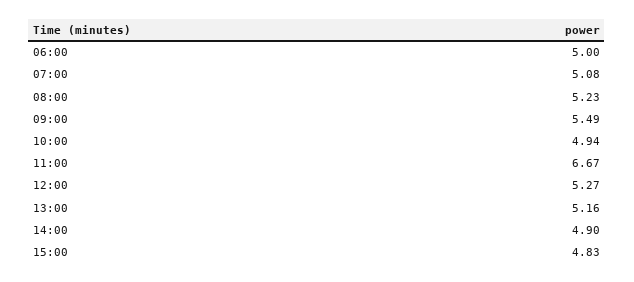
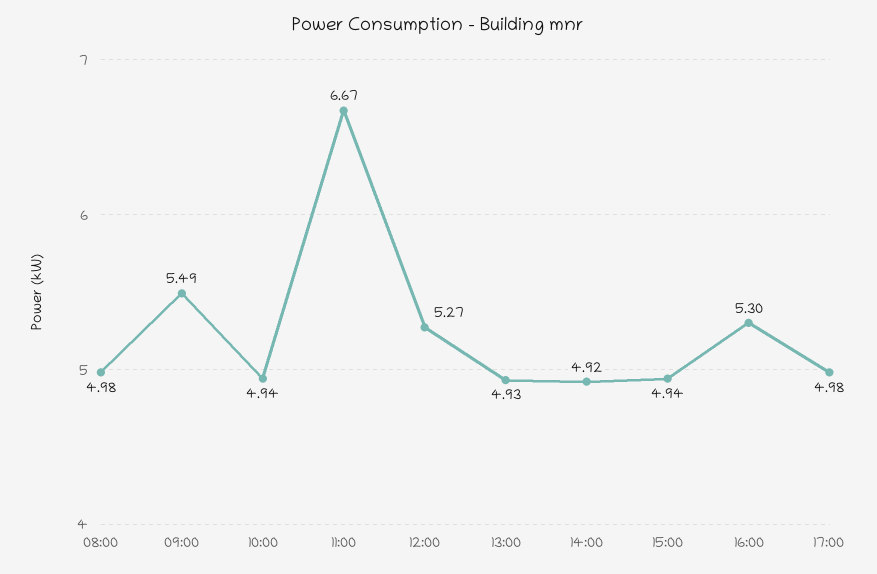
06:00: 5 -> none
07:00: 5.08 -> none
08:00: 5.23 -> 4.98
13:00: 5.16 -> 4.93
14:00: 4.9 -> 4.92
15:00: 4.83 -> 4.94
16:00: none -> 5.3
17:00: none -> 4.98

